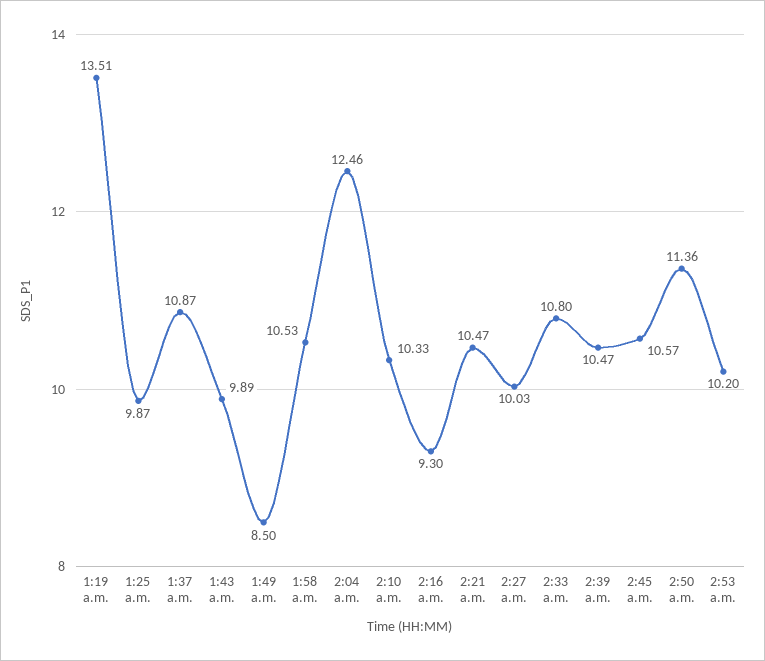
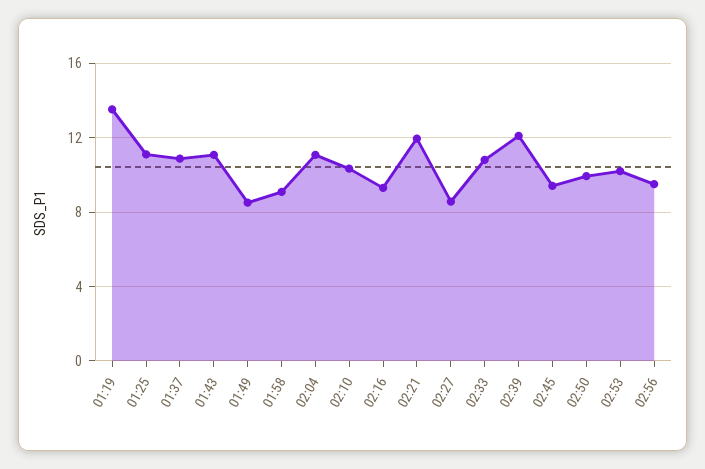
1:25 a.m.: 9.87 -> 11
1:43 a.m.: 9.89 -> 11
1:58 a.m.: 10.53 -> 9
2:04 a.m.: 12.46 -> 11
2:21 a.m.: 10.47 -> 12
2:27 a.m.: 10.03 -> 8.5
2:39 a.m.: 10.47 -> 12
2:45 a.m.: 10.57 -> 9.5
2:50 a.m.: 11.36 -> 10
02:56: none -> 9.5

